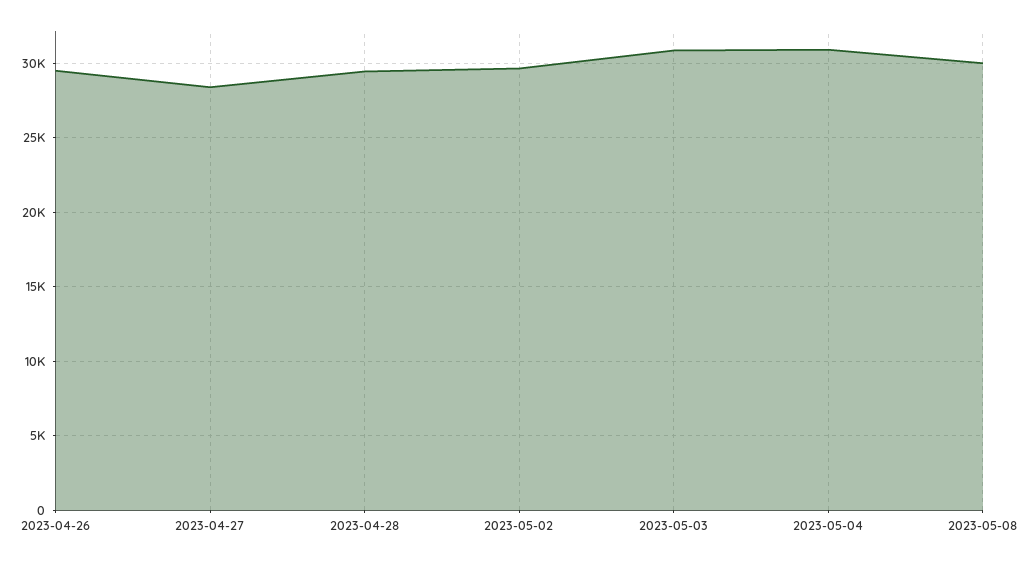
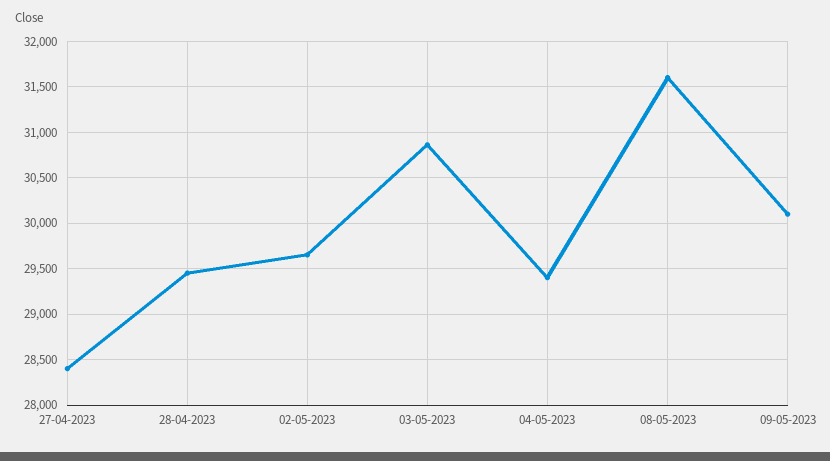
2023-04-26: 29500 -> none
2023-05-04: 31000 -> 29400
2023-05-08: 30000 -> 31600
09-05-2023: none -> 30100

